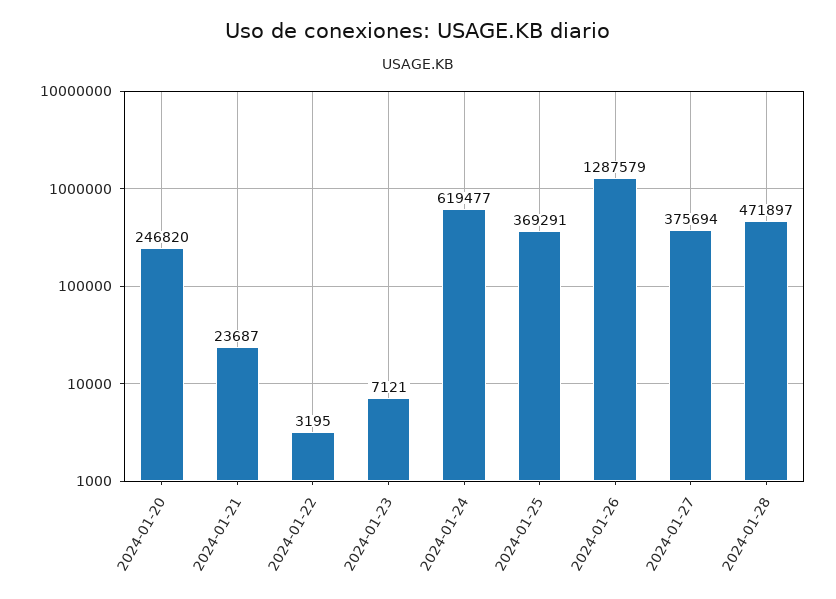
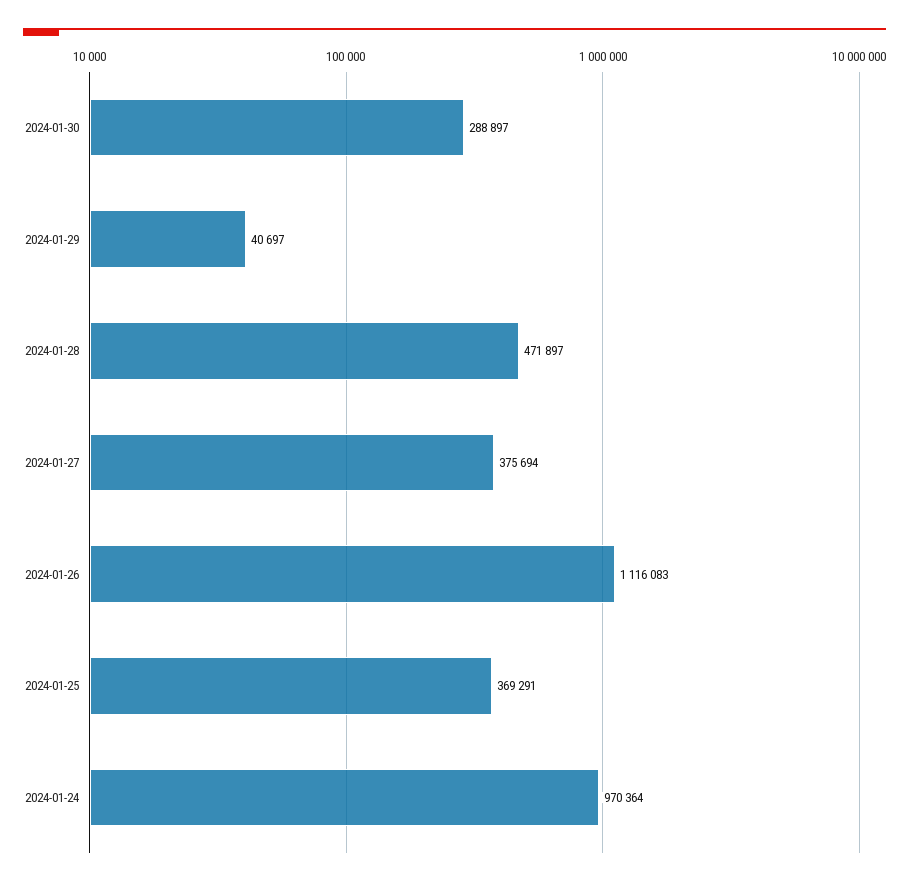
2024-01-20: 246820 -> none
2024-01-21: 23687 -> none
2024-01-22: 3195 -> none
2024-01-23: 7121 -> none
2024-01-24: 619477 -> 970364
2024-01-26: 1287579 -> 1116083
2024-01-30: none -> 288897
2024-01-29: none -> 40697

